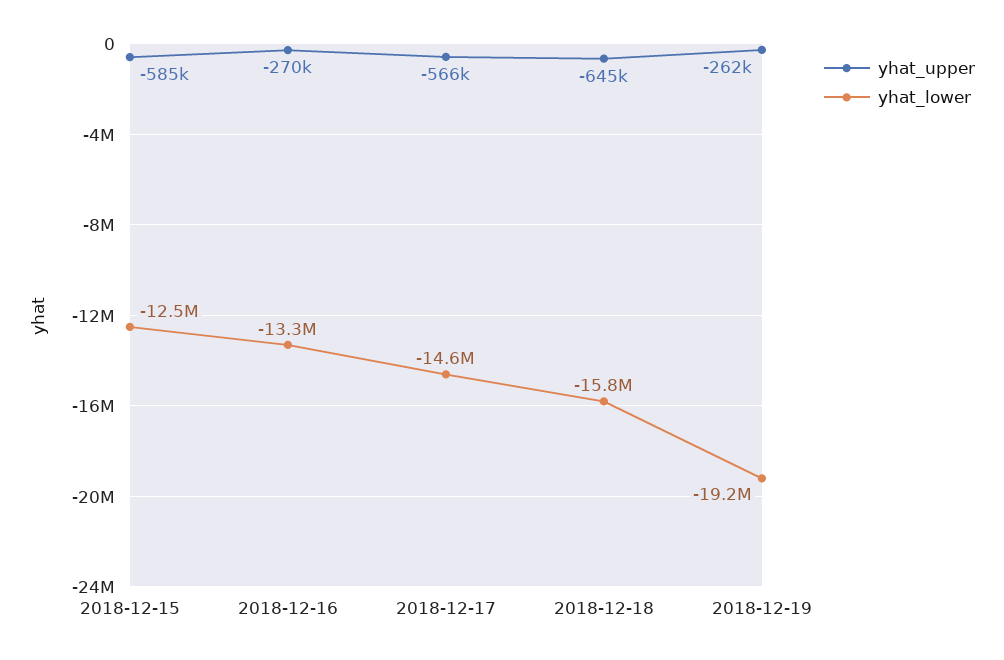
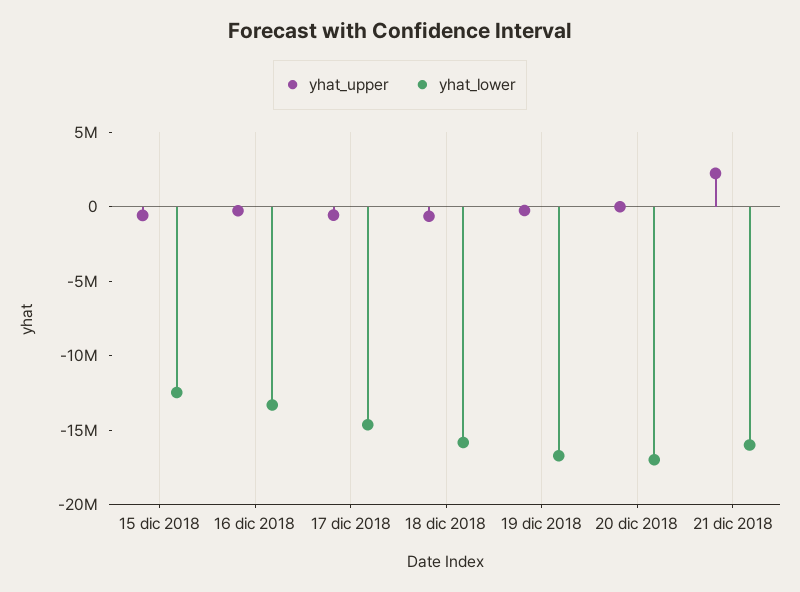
yhat_lower, 2018-12-19: -19200000 -> -17000000
yhat_upper, 20 dic 2018: none -> 0
yhat_lower, 20 dic 2018: none -> -17000000
yhat_upper, 21 dic 2018: none -> 2000000
yhat_lower, 21 dic 2018: none -> -16000000

